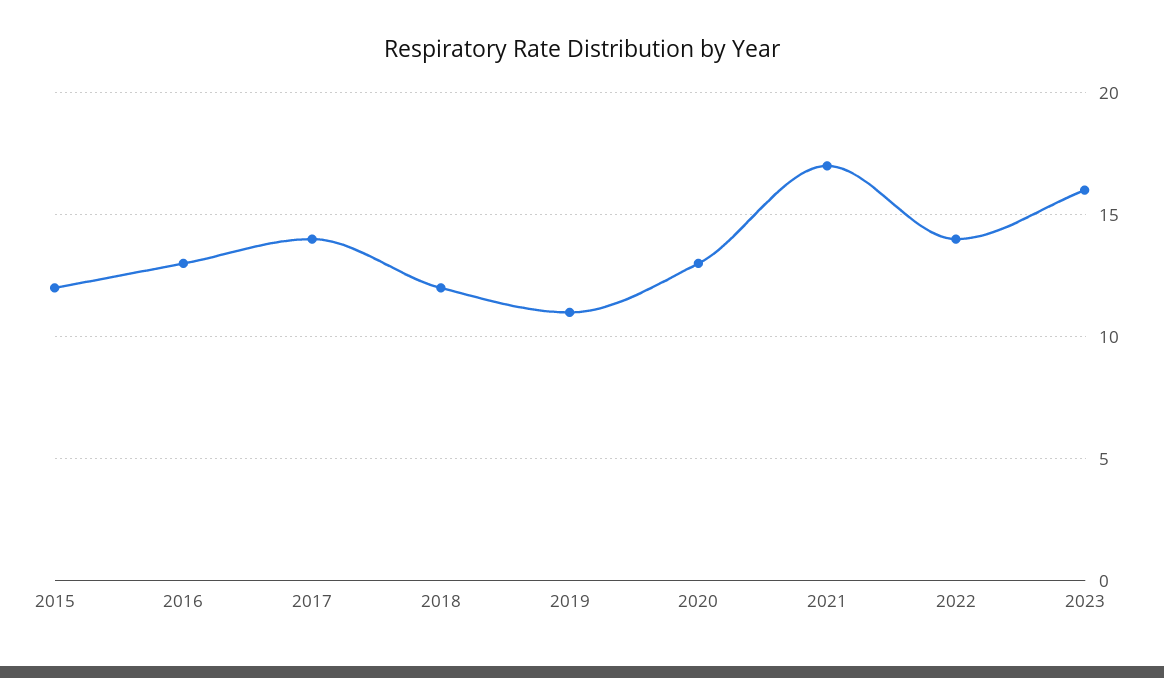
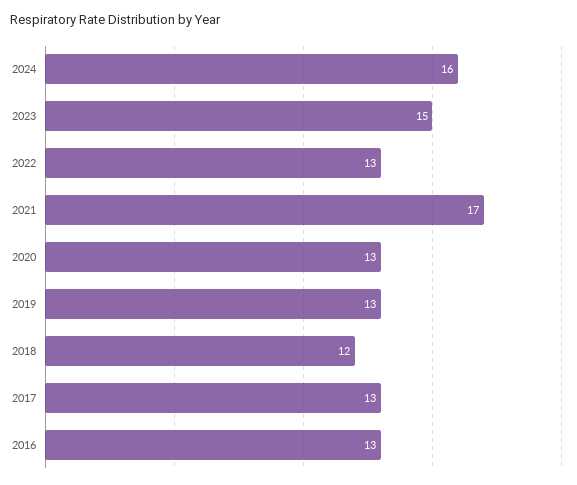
2015: 12 -> none
2017: 14 -> 13
2019: 11 -> 13
2022: 14 -> 13
2023: 16 -> 15
2024: none -> 16

